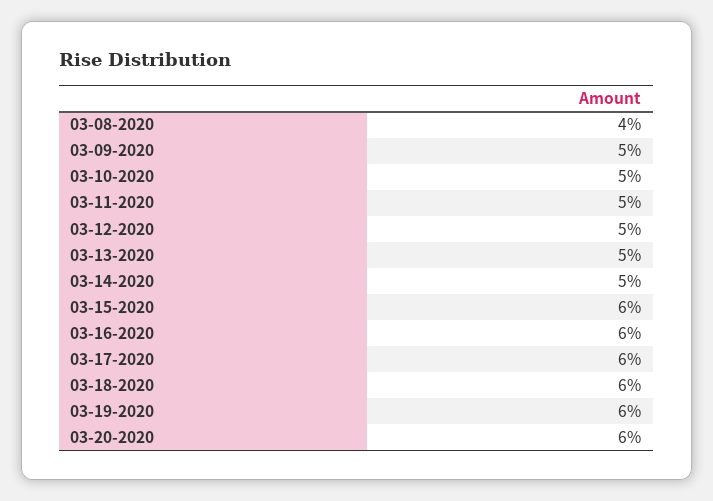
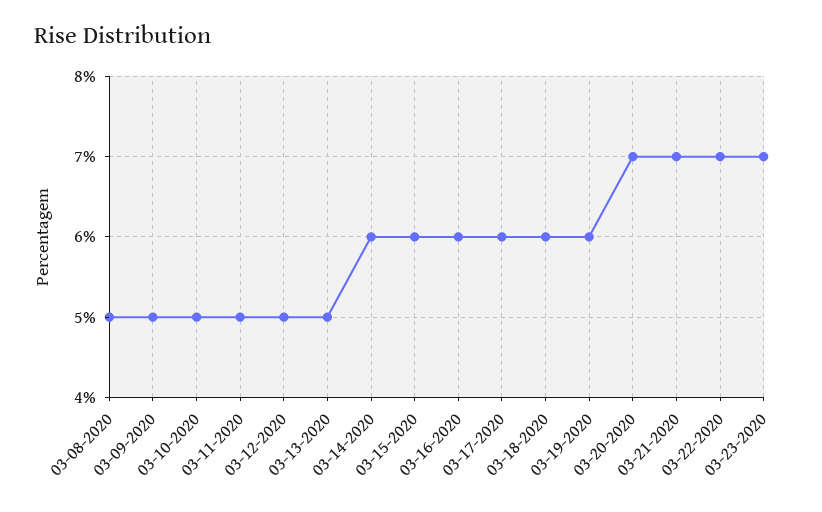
03-08-2020: 4 -> 5
03-14-2020: 5 -> 6
03-20-2020: 6 -> 7
03-21-2020: none -> 7
03-22-2020: none -> 7
03-23-2020: none -> 7

